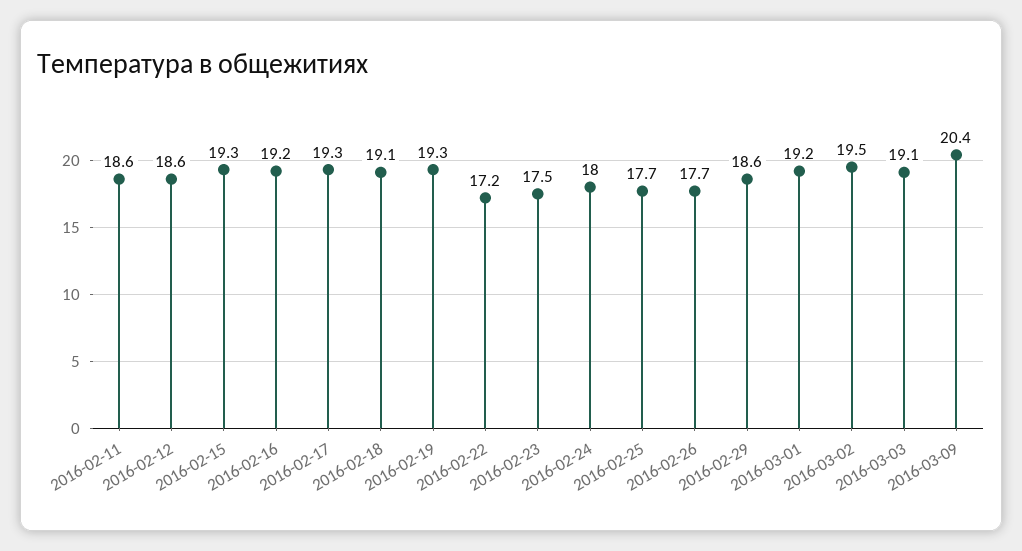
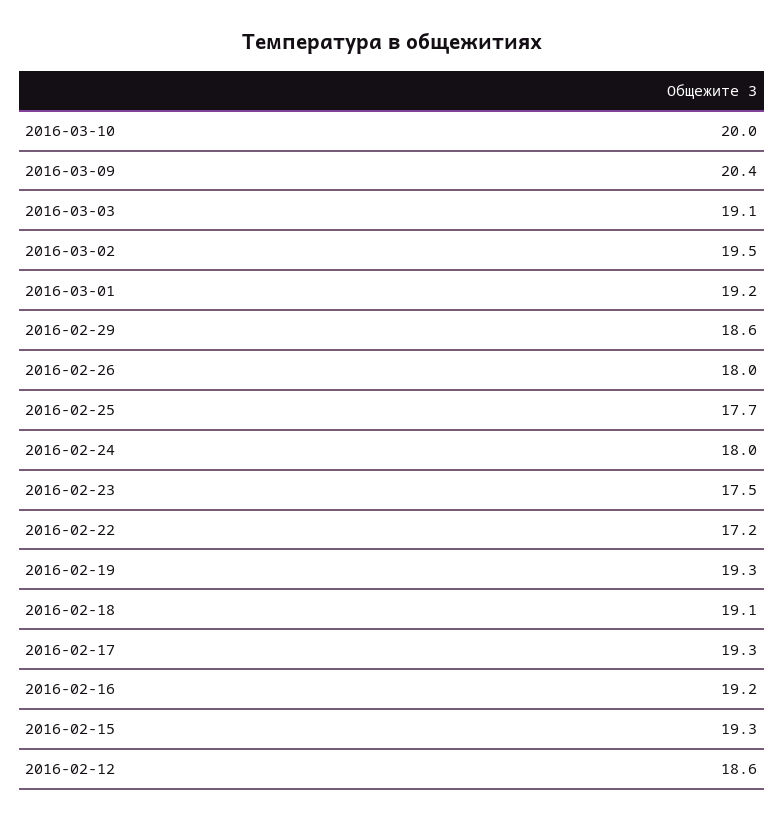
2016-02-11: 18.6 -> none
2016-02-26: 17.7 -> 18
2016-03-10: none -> 20

